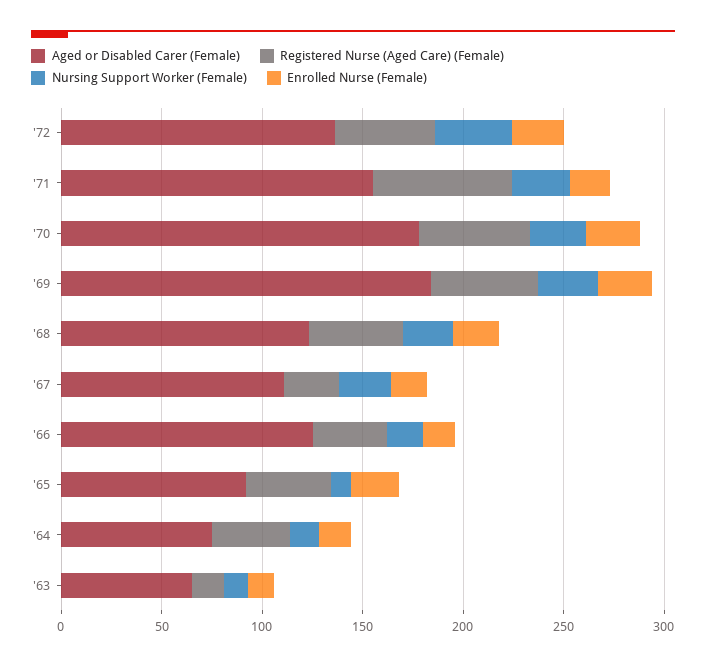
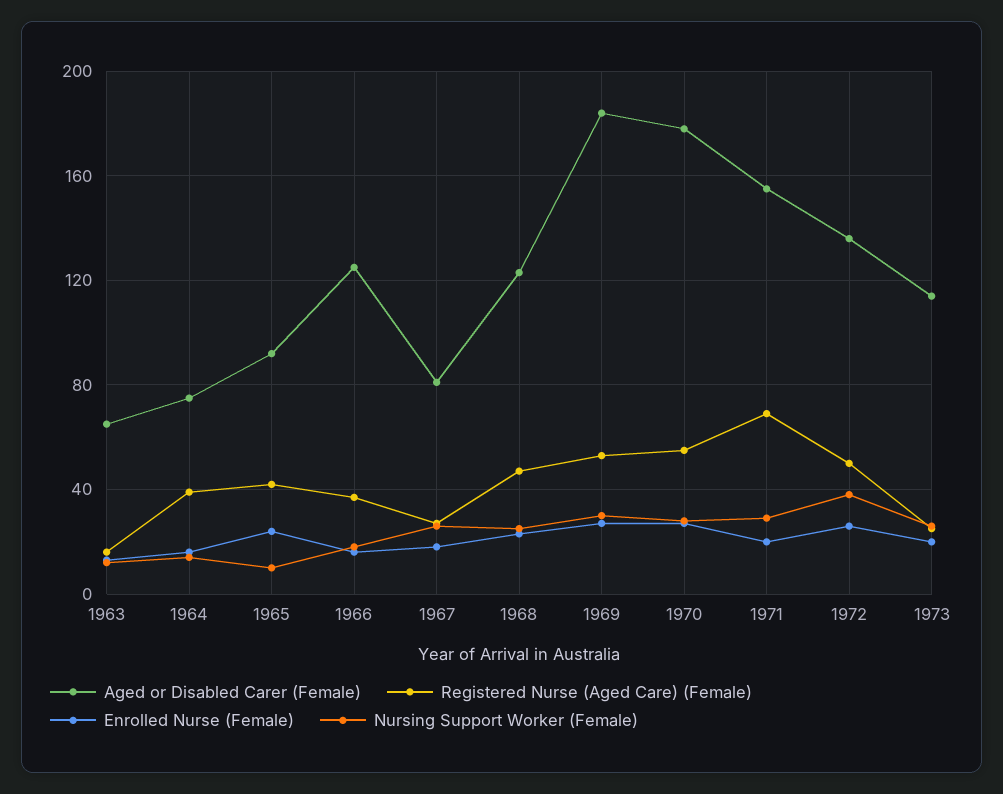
Aged or Disabled Carer (Female), '67: 110 -> 80
Aged or Disabled Carer (Female), 1973: none -> 115
Registered Nurse (Aged Care) (Female), 1973: none -> 25
Enrolled Nurse (Female), 1973: none -> 20
Nursing Support Worker (Female), 1973: none -> 25

